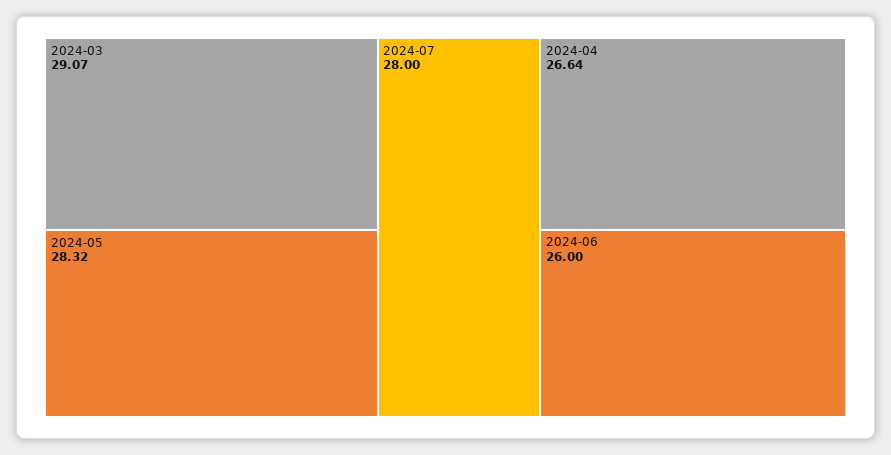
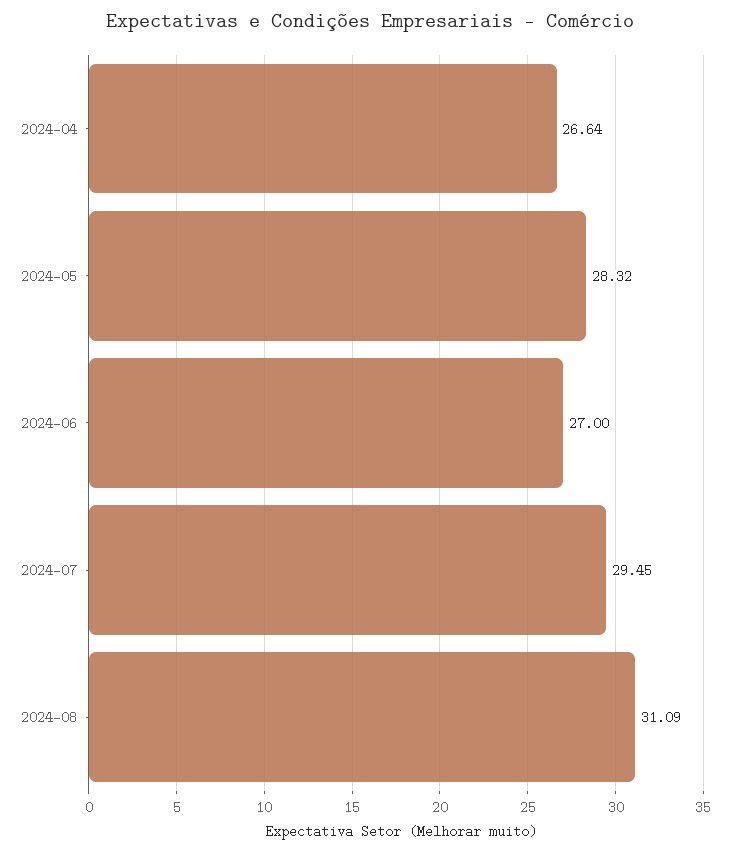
2024-03: 29.07 -> none
2024-07: 28 -> 29.45
2024-06: 26 -> 27
2024-08: none -> 31.09

